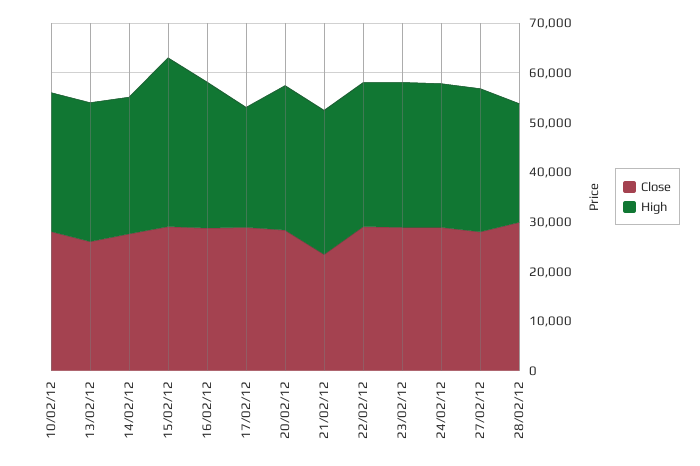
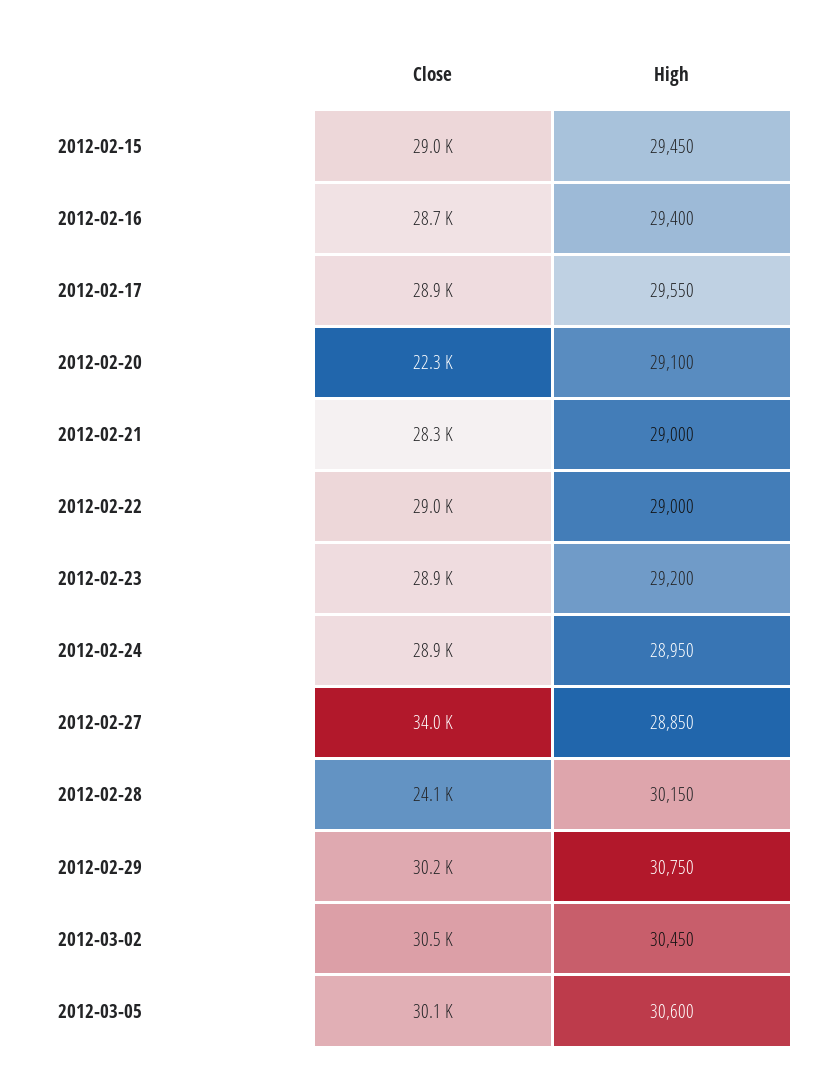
Close, 10/02/12: 28000 -> none
High, 10/02/12: 28000 -> none
Close, 13/02/12: 26000 -> none
High, 13/02/12: 28000 -> none
Close, 14/02/12: 28000 -> none
High, 14/02/12: 28000 -> none
High, 15/02/12: 34000 -> 29450
High, 17/02/12: 24000 -> 29550
Close, 20/02/12: 28000 -> 22300
Close, 21/02/12: 24000 -> 28300
Close, 27/02/12: 28000 -> 34000
Close, 28/02/12: 30000 -> 24100
High, 28/02/12: 24000 -> 30150
Close, 2012-02-29: none -> 30200
High, 2012-02-29: none -> 30750
Close, 2012-03-02: none -> 30500
High, 2012-03-02: none -> 30450
Close, 2012-03-05: none -> 30100
High, 2012-03-05: none -> 30600

